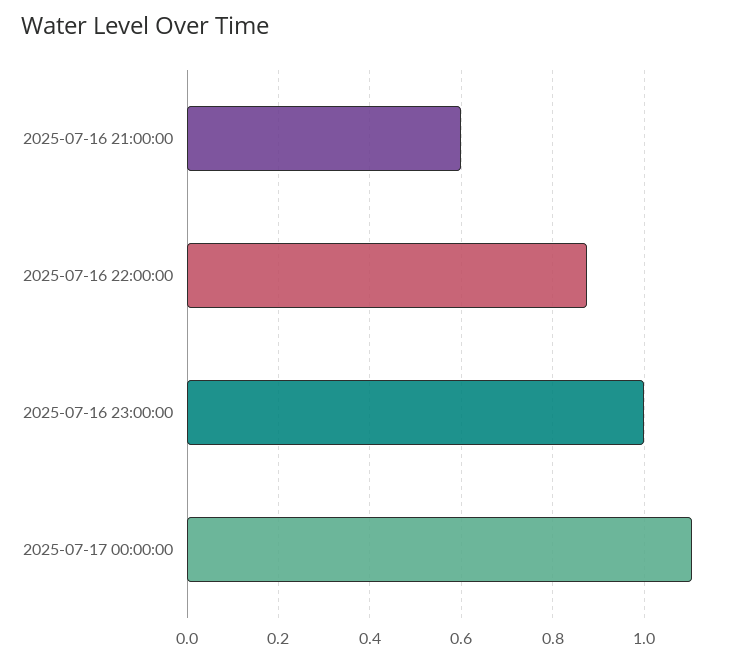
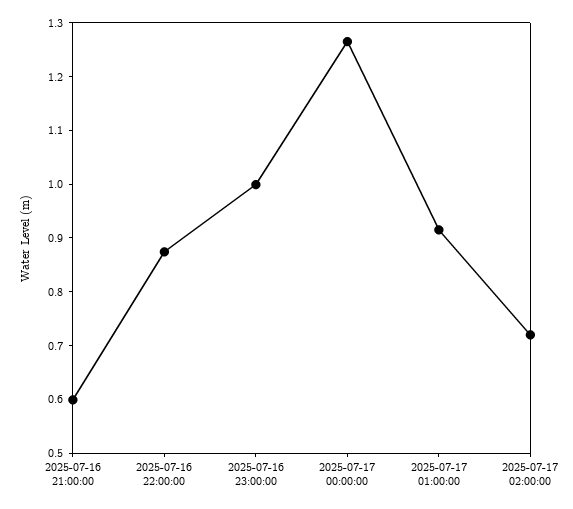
2025-07-17 00:00:00: 1.1 -> 1.26
2025-07-17 01:00:00: none -> 0.92
2025-07-17 02:00:00: none -> 0.72

